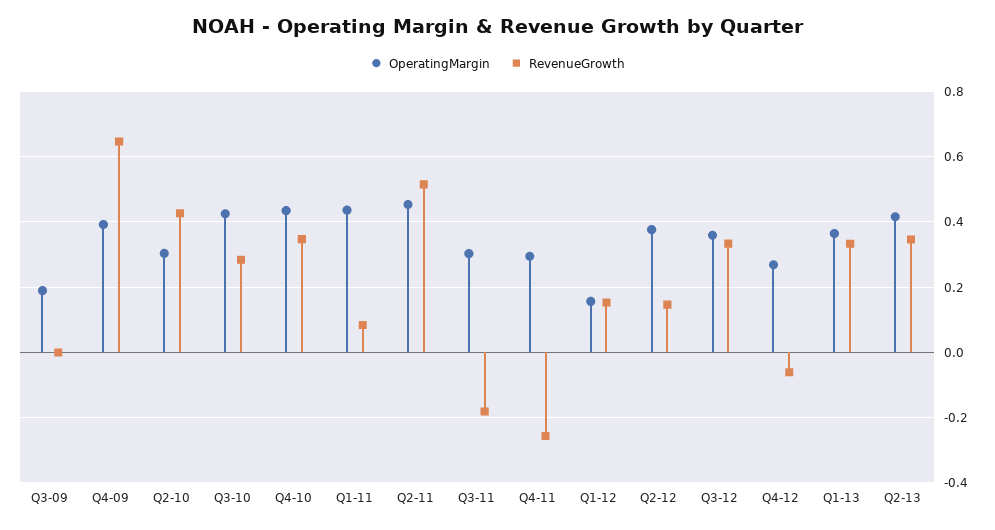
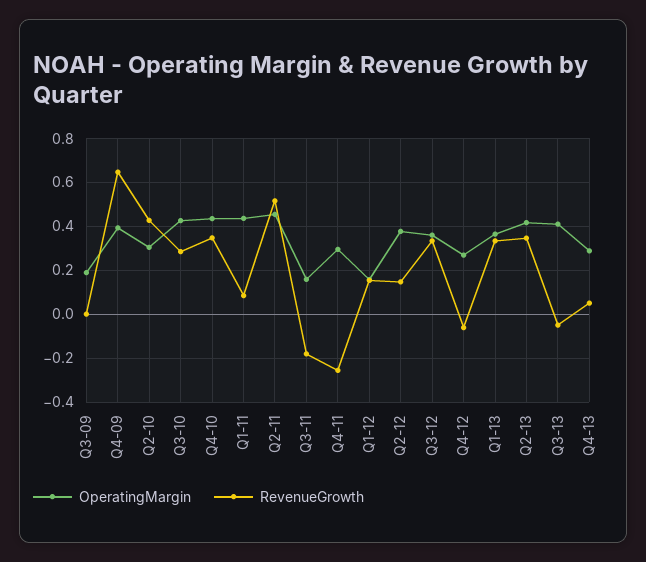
OperatingMargin, Q3-11: 0.3 -> 0.15
OperatingMargin, Q3-13: none -> 0.4
RevenueGrowth, Q3-13: none -> -0.05
OperatingMargin, Q4-13: none -> 0.3
RevenueGrowth, Q4-13: none -> 0.05

